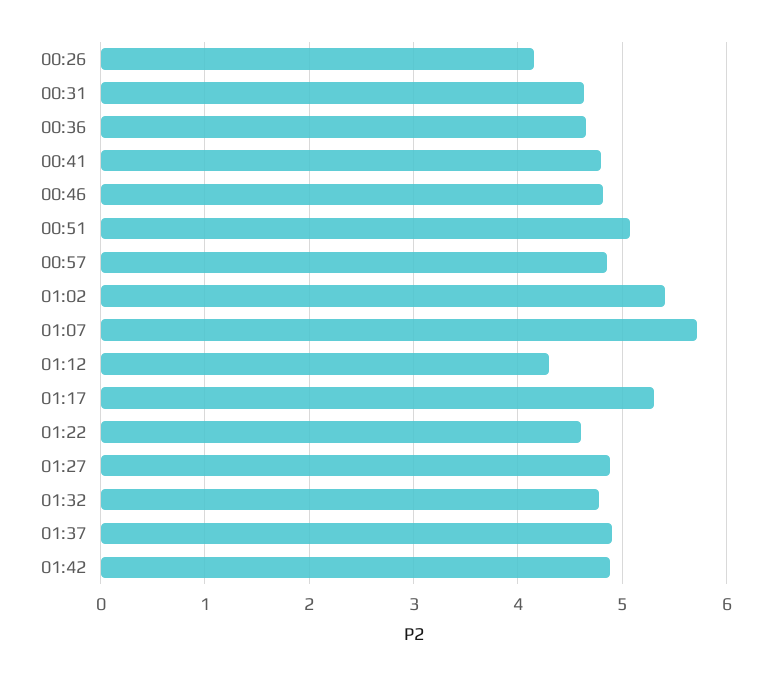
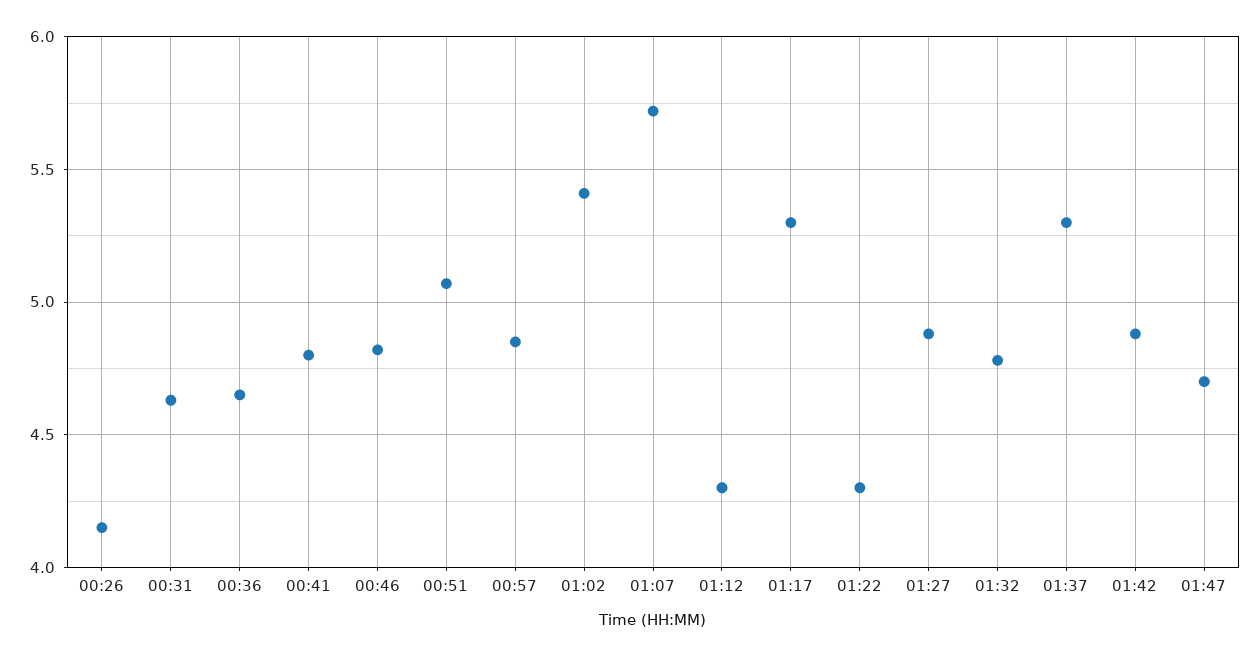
01:22: 4.6 -> 4.3
01:37: 4.9 -> 5.3
01:47: none -> 4.7

